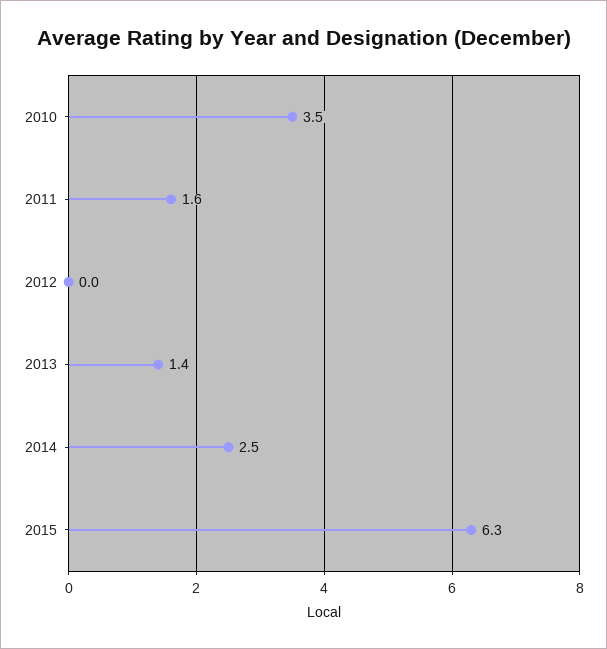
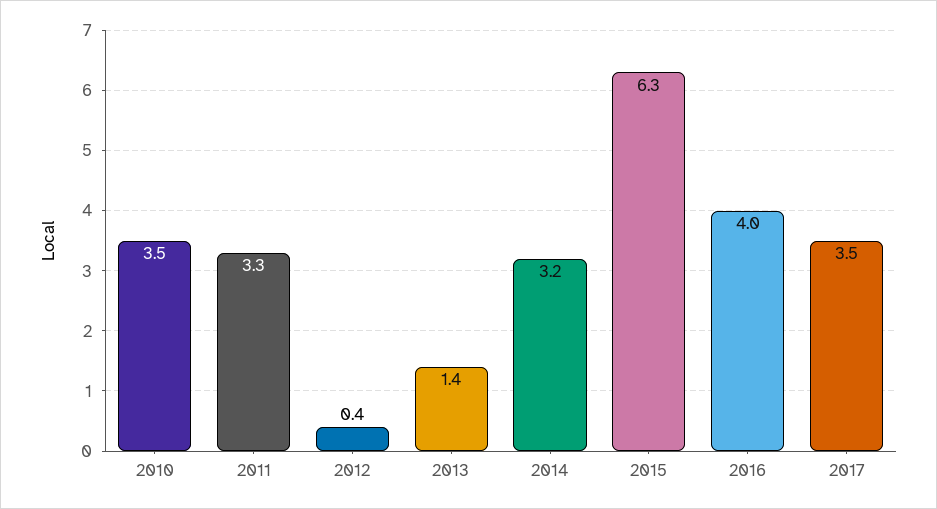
2011: 1.6 -> 3.3
2012: 0 -> 0.4
2014: 2.5 -> 3.2
2016: none -> 4
2017: none -> 3.5

